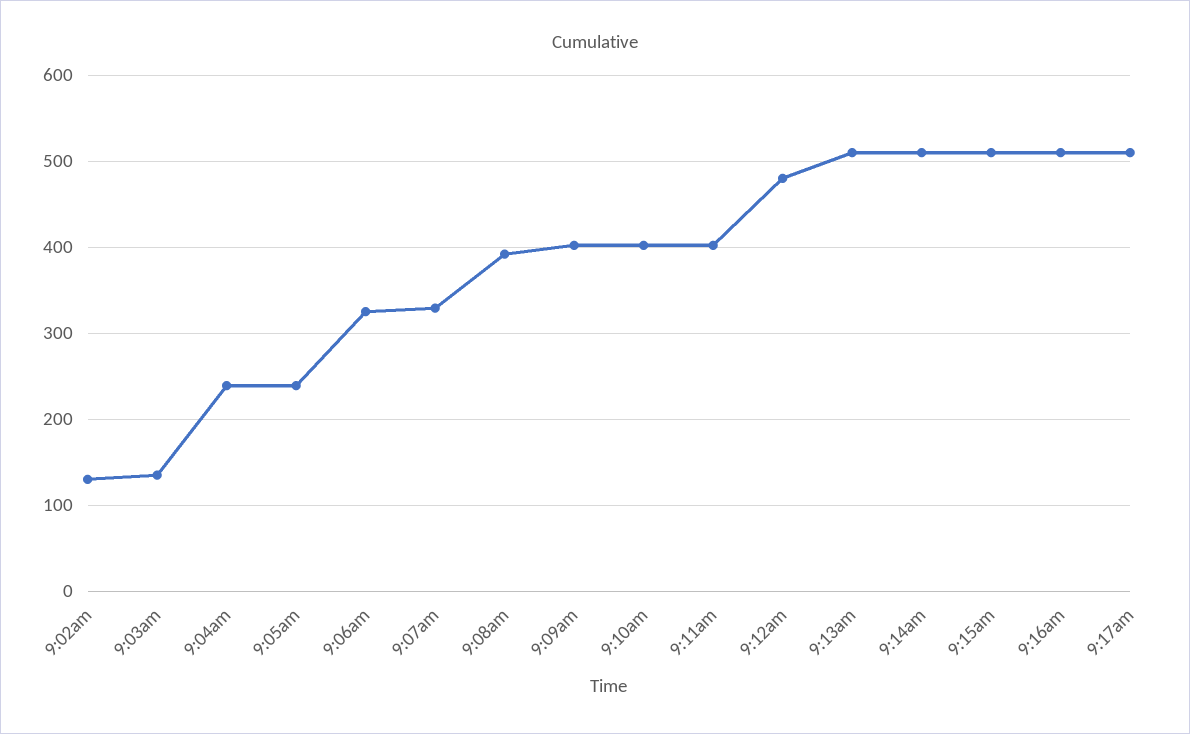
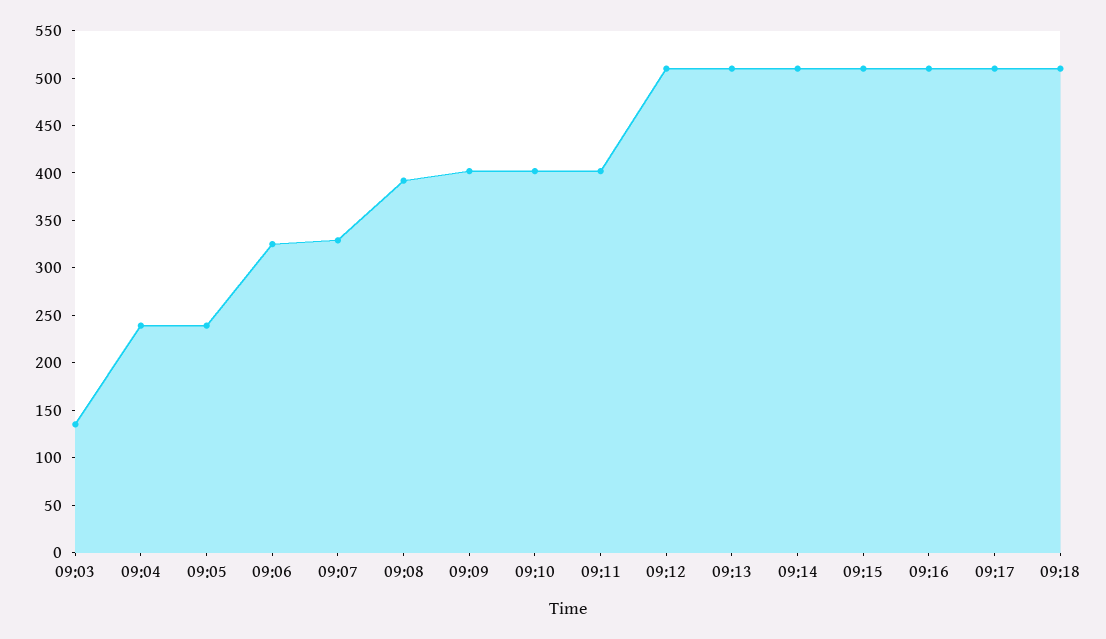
9:02am: 130 -> none
9:12am: 480 -> 510
09:18: none -> 510

